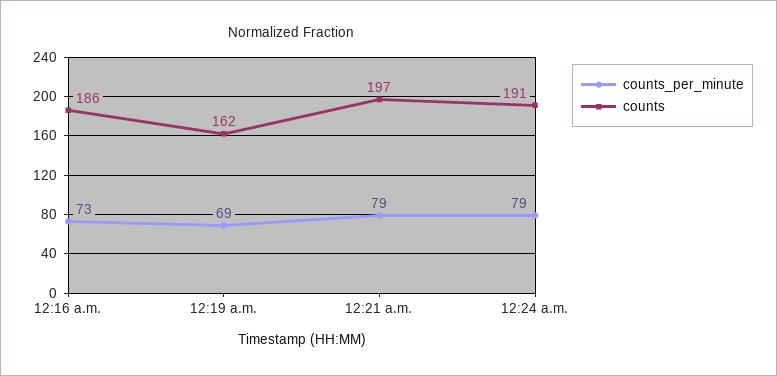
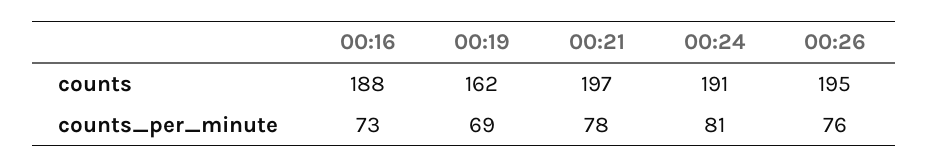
counts, 12:16 a.m.: 186 -> 188
counts_per_minute, 12:21 a.m.: 79 -> 78
counts_per_minute, 12:24 a.m.: 79 -> 81
counts, 00:26: none -> 195
counts_per_minute, 00:26: none -> 76

